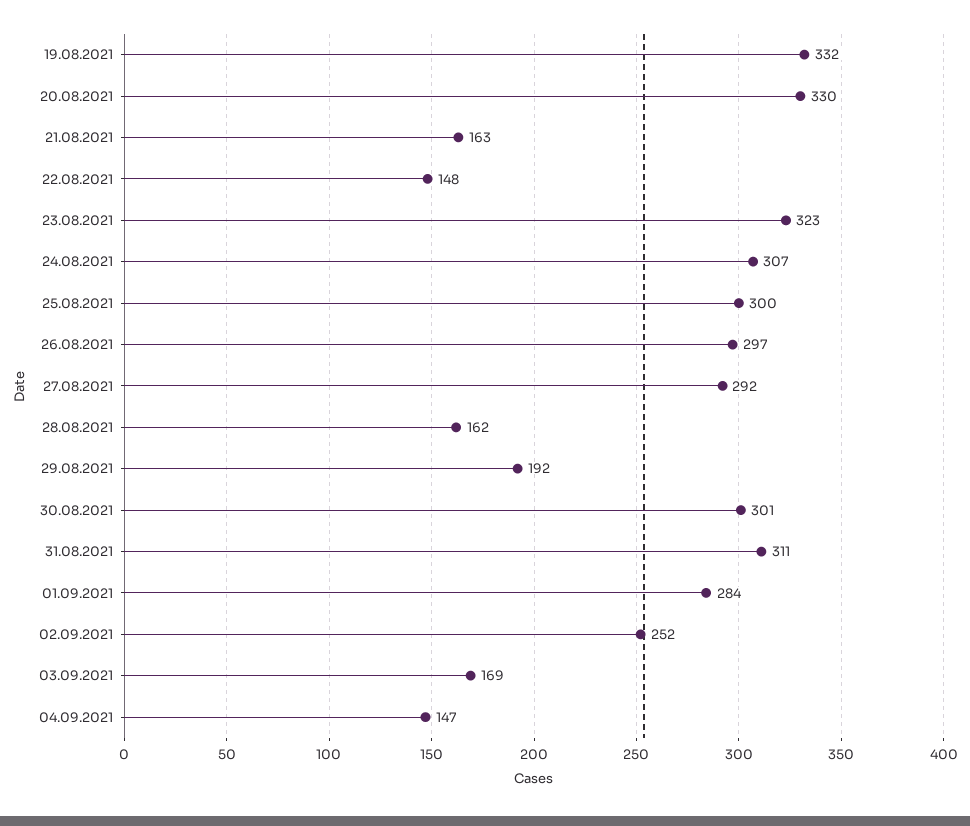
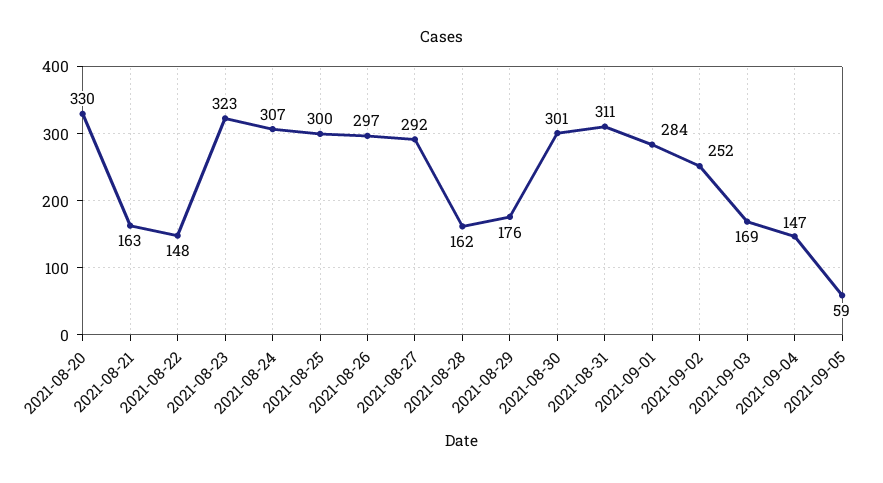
19.08.2021: 332 -> none
29.08.2021: 192 -> 176
2021-09-05: none -> 59

